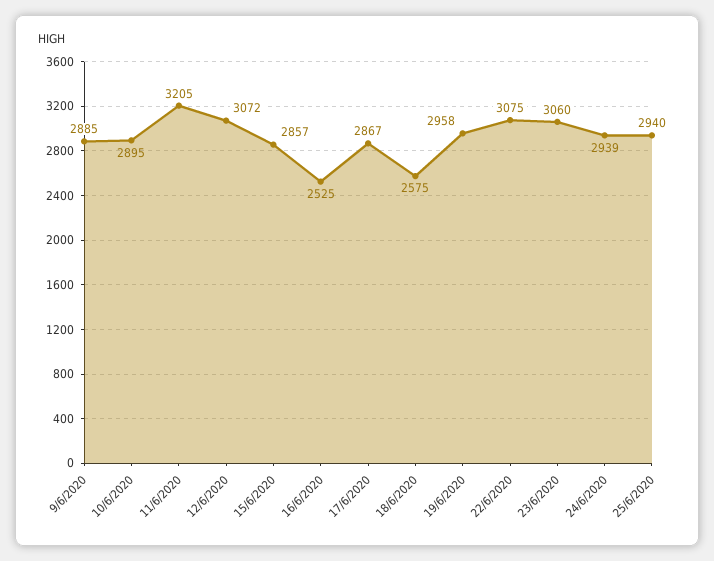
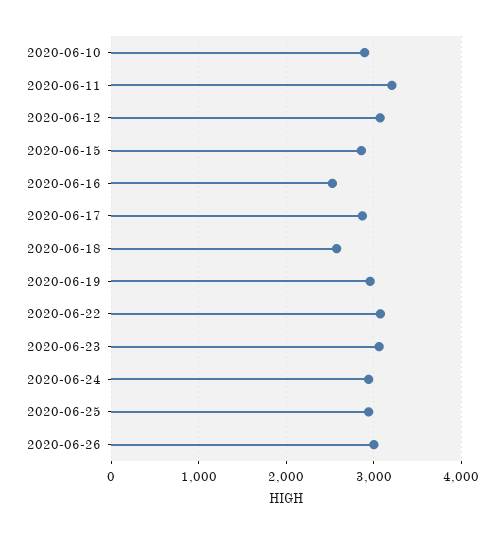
9/6/2020: 2885 -> none
2020-06-26: none -> 3000

